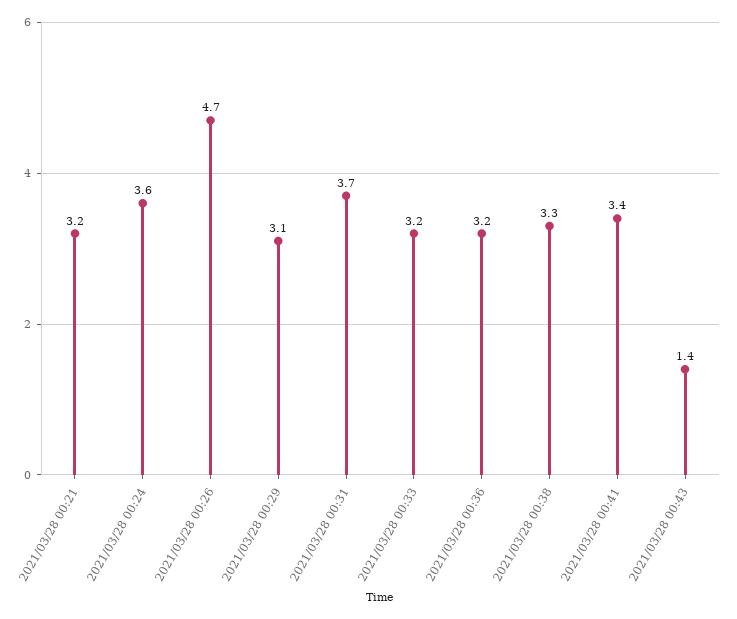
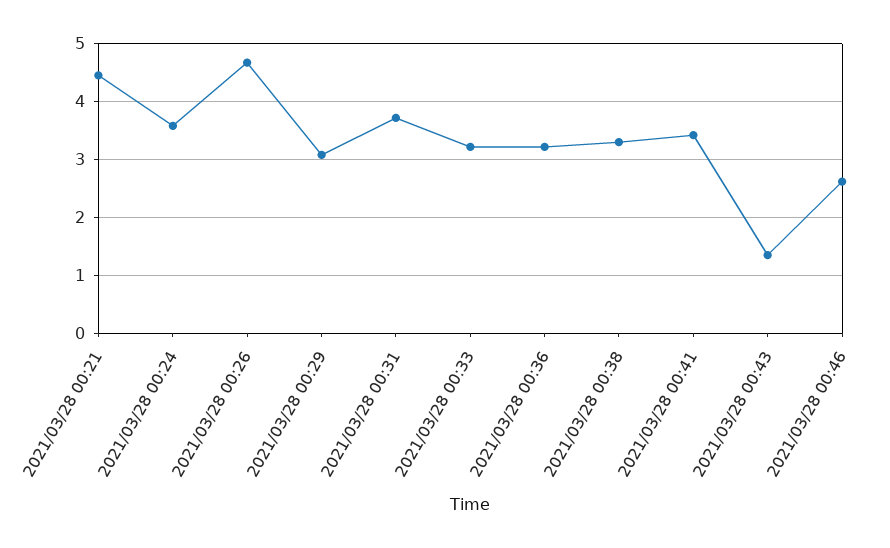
2021/03/28 00:21: 3.2 -> 4.4
2021/03/28 00:46: none -> 2.6

